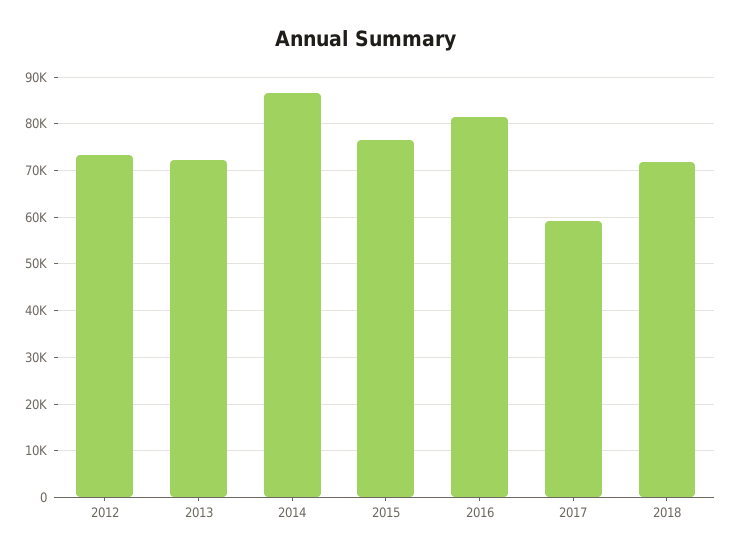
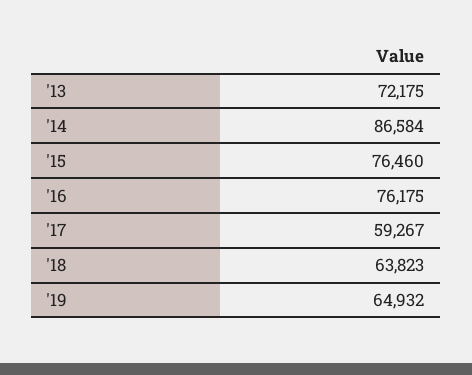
2012: 74000 -> none
2016: 82000 -> 76175
2018: 72000 -> 63823
'19: none -> 64932

